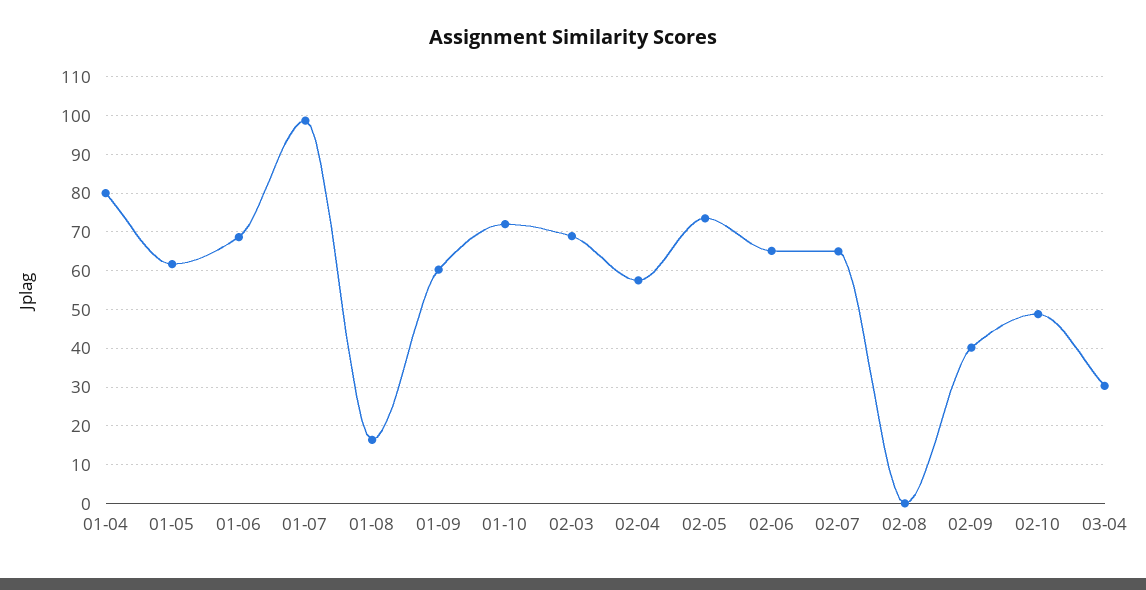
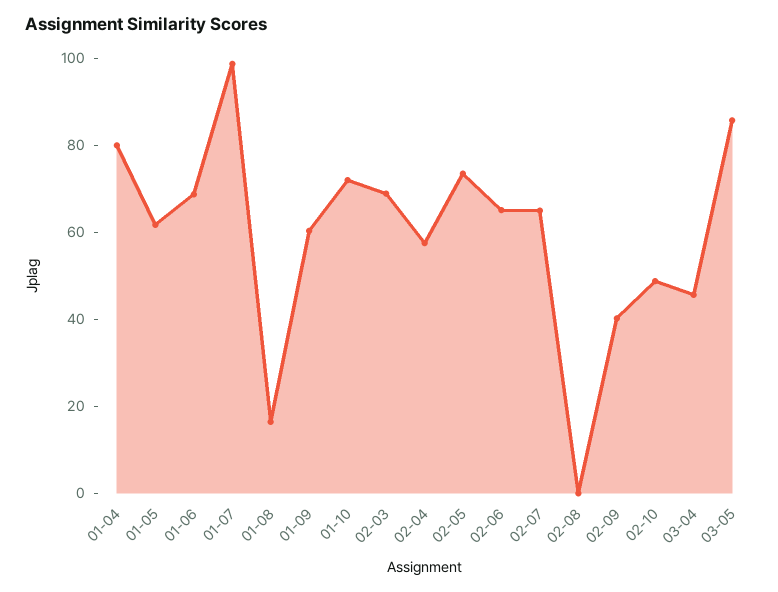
03-04: 30 -> 45
03-05: none -> 85

